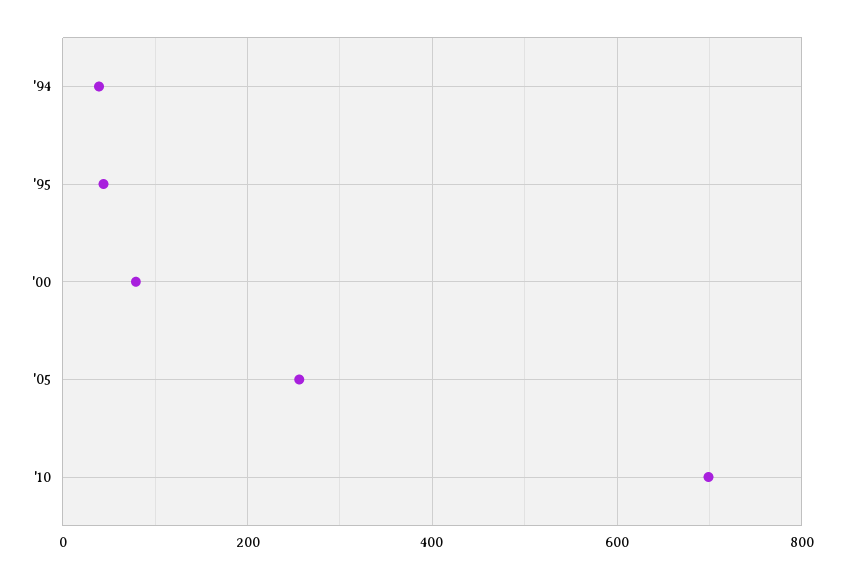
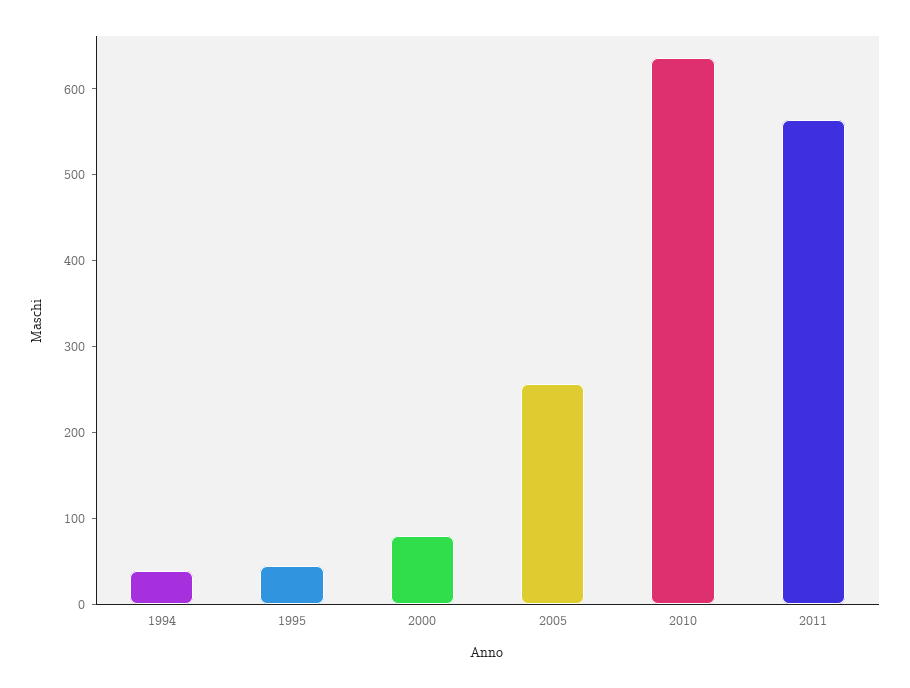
'10: 700 -> 640
2011: none -> 560

